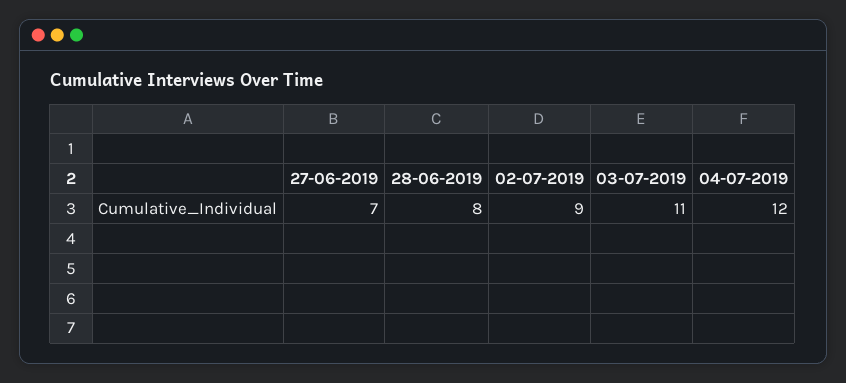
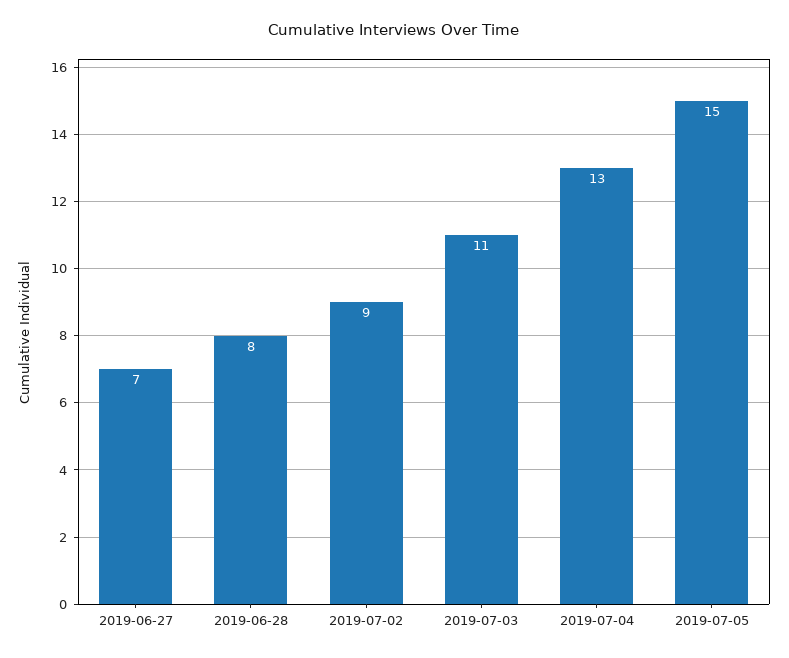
04-07-2019: 12 -> 13
2019-07-05: none -> 15

